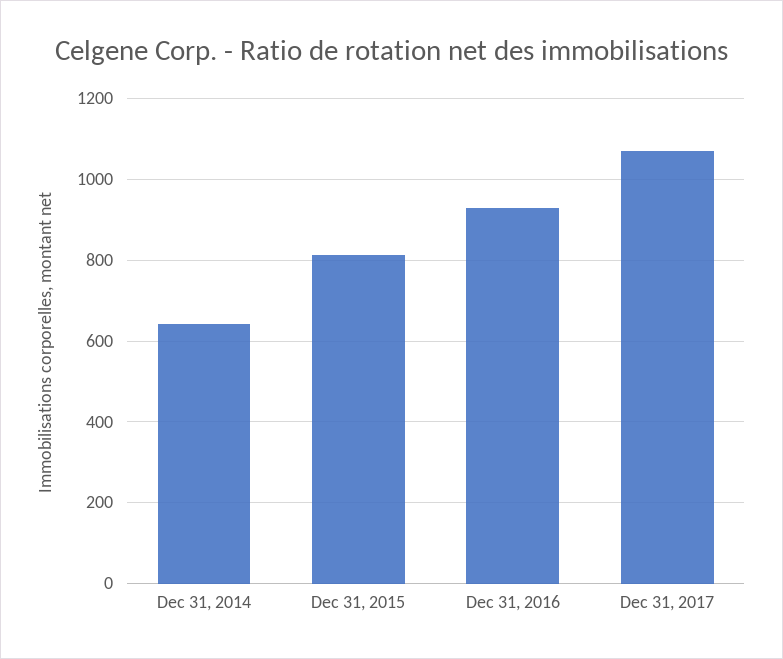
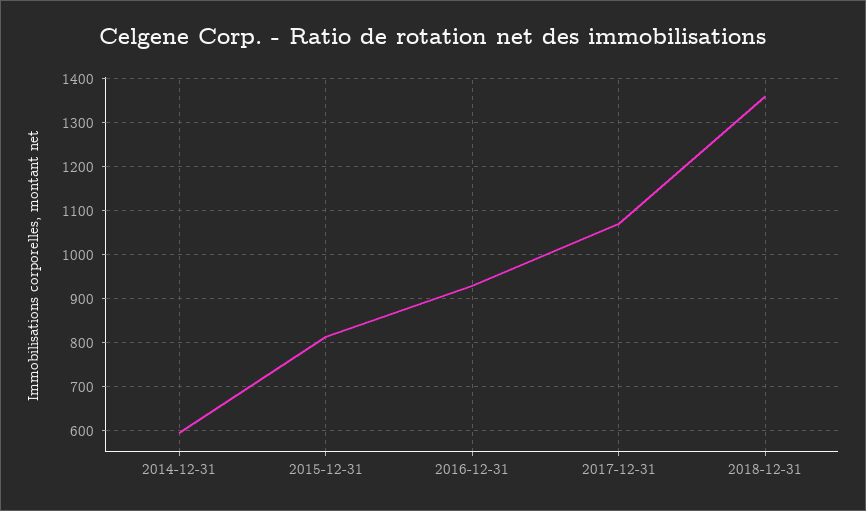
Dec 31, 2014: 640 -> 600
2018-12-31: none -> 1360

